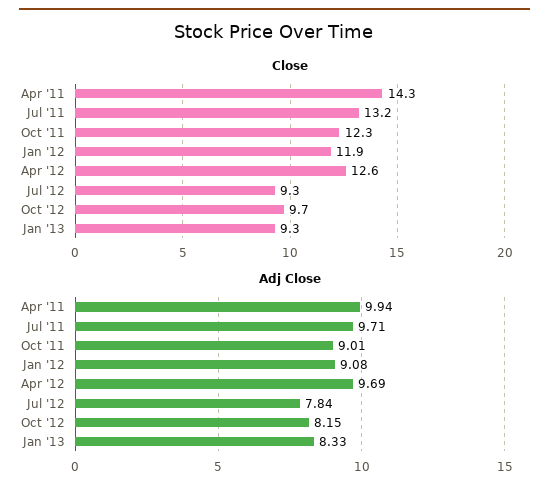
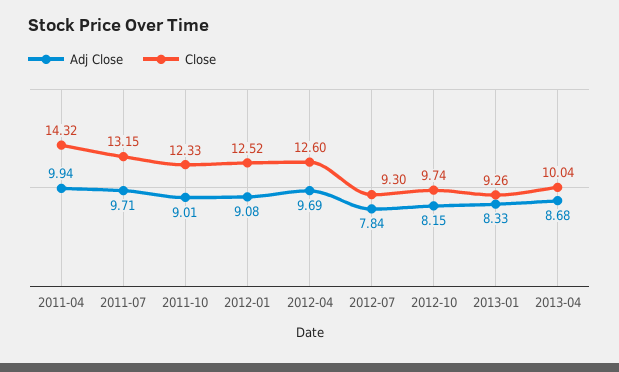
Close, Jan '12: 11.9 -> 12.52
Adj Close, 2013-04: none -> 8.68
Close, 2013-04: none -> 10.04

